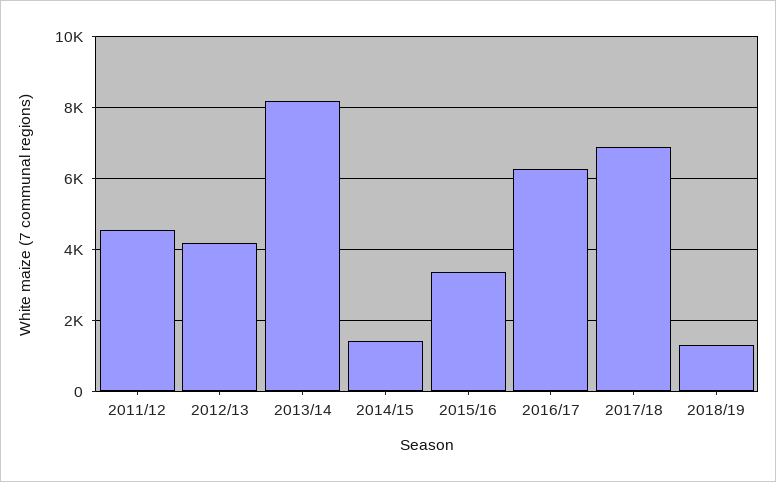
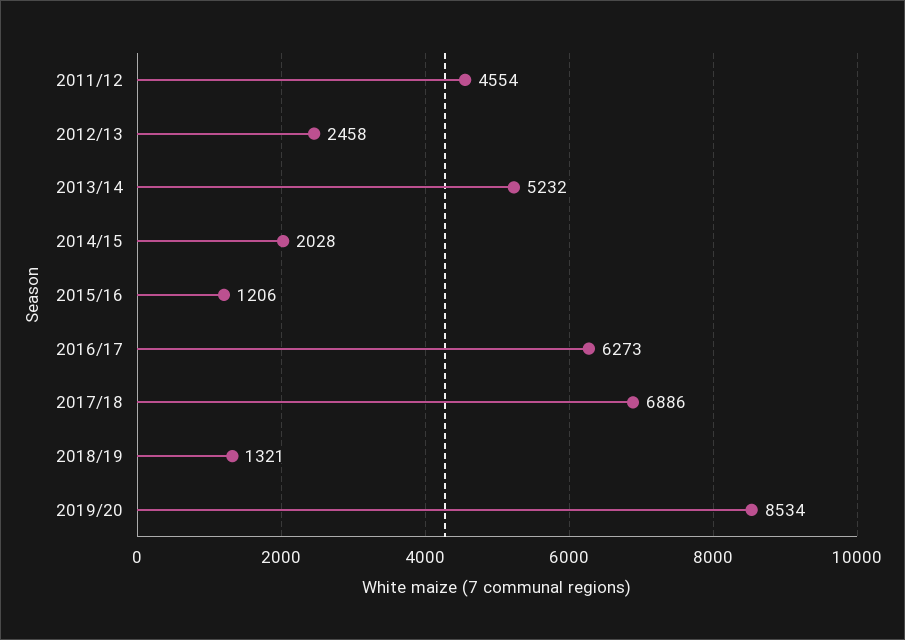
2012/13: 4200 -> 2458
2013/14: 8200 -> 5232
2014/15: 1400 -> 2028
2015/16: 3400 -> 1206
2019/20: none -> 8534

